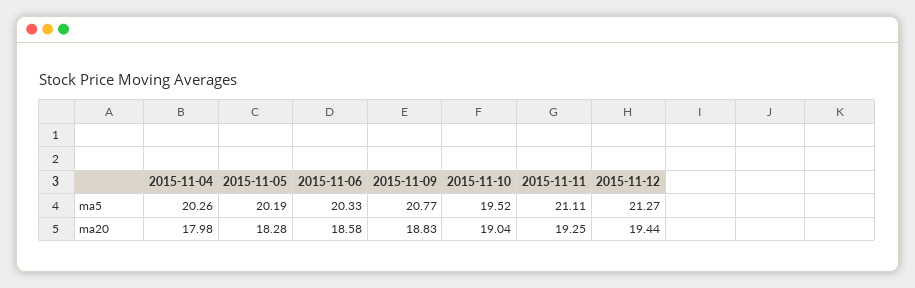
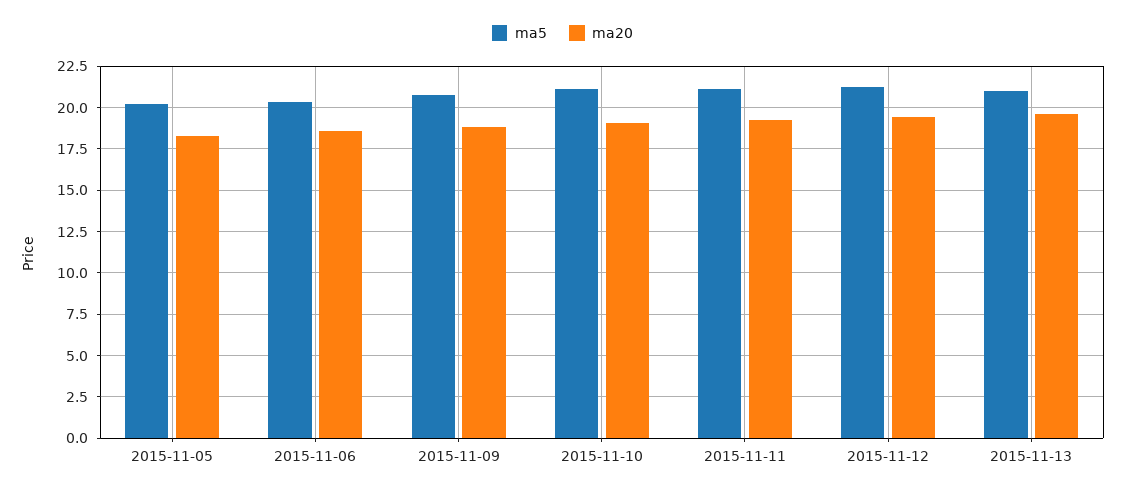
ma5, 2015-11-04: 20.26 -> none
ma5, 2015-11-10: 19.52 -> 21
ma20, 2015-11-04: 17.98 -> none
ma5, 2015-11-13: none -> 21
ma20, 2015-11-13: none -> 19.5

